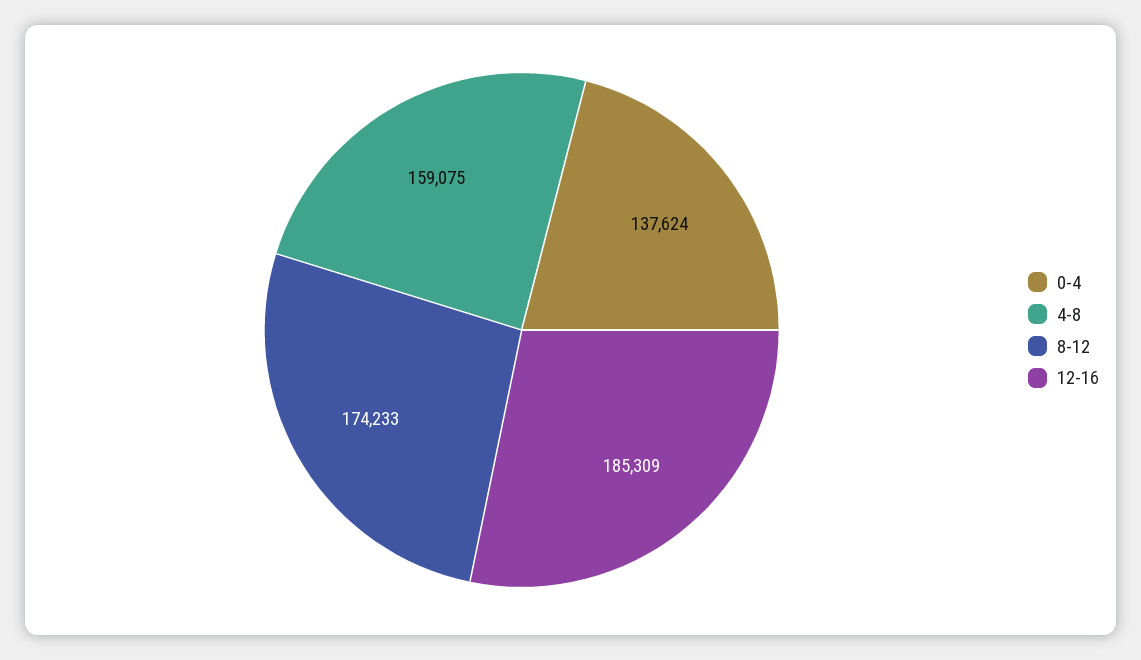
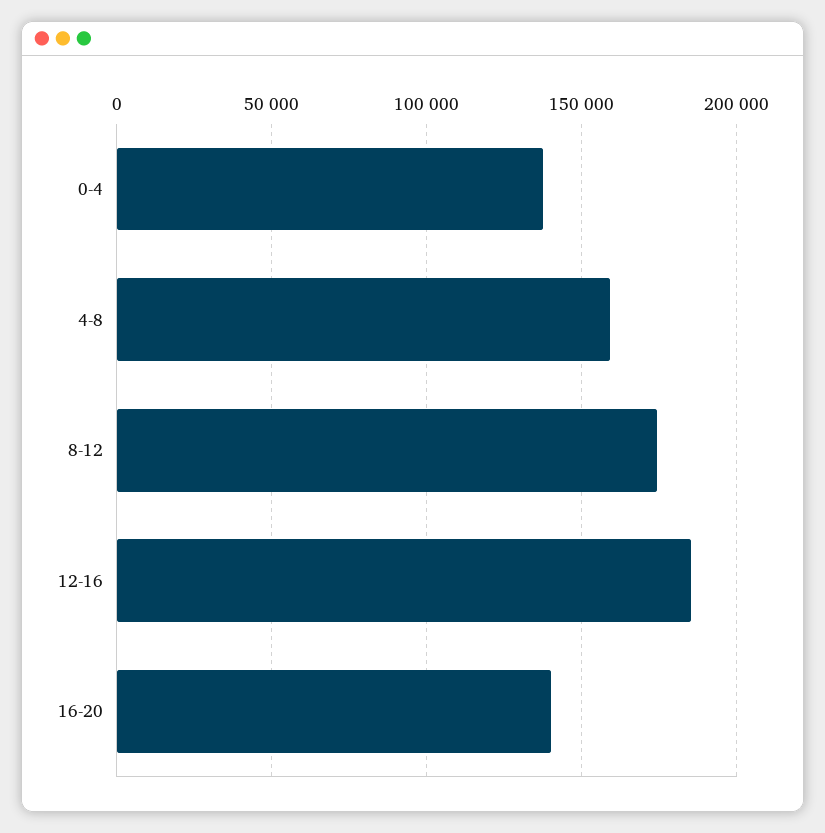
16-20: none -> 140000

